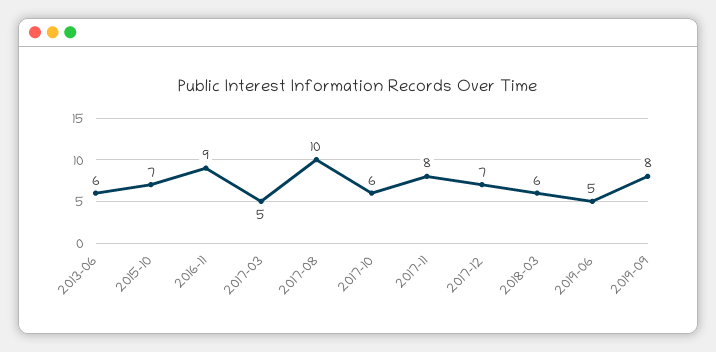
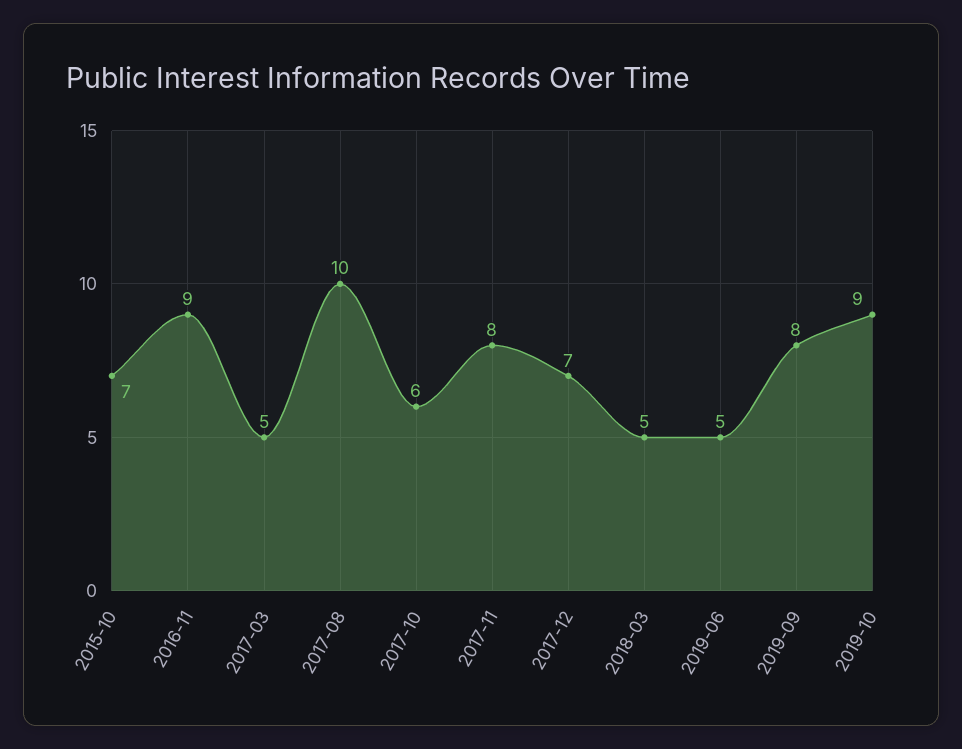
2013-06: 6 -> none
2018-03: 6 -> 5
2019-10: none -> 9

